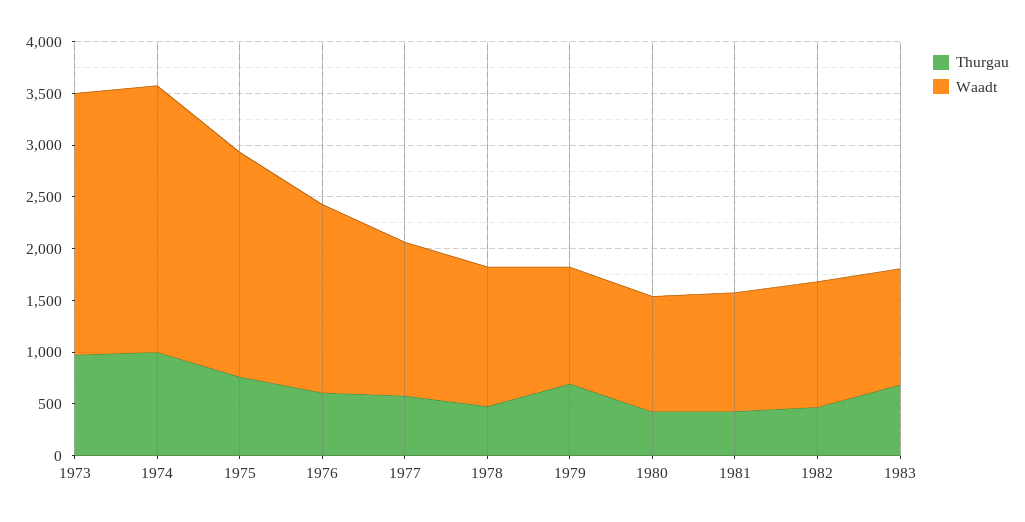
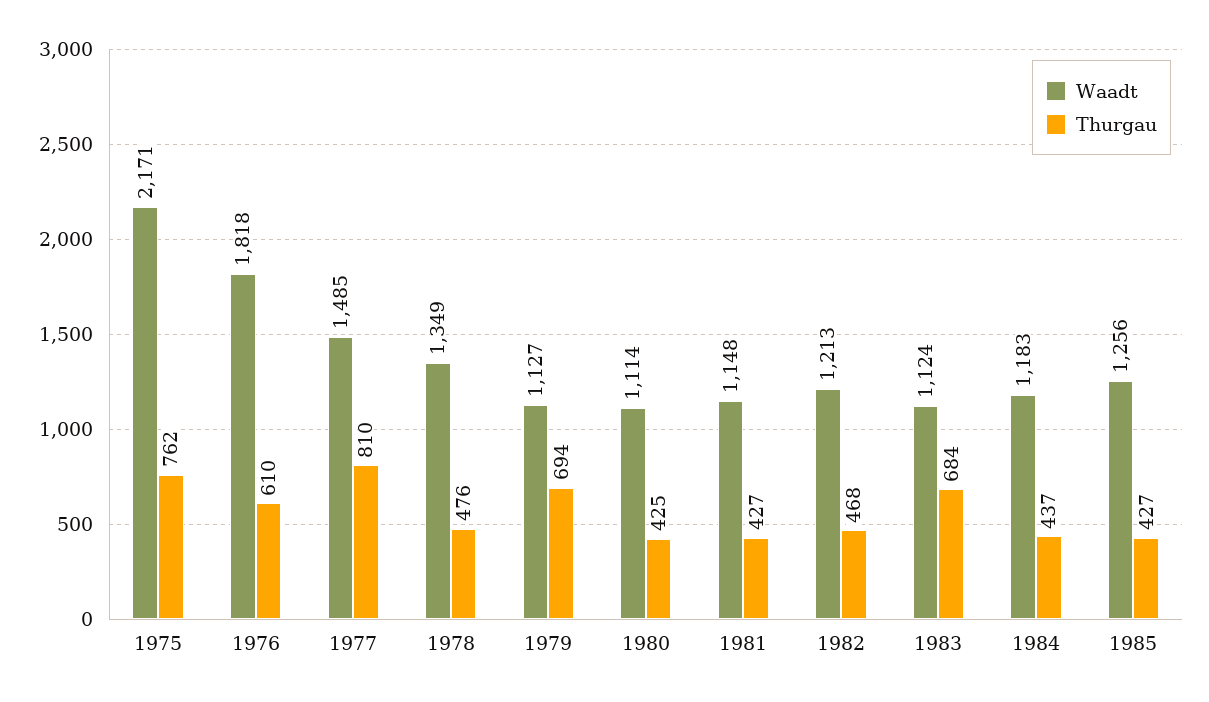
Thurgau, 1973: 1000 -> none
Waadt, 1973: 2500 -> none
Thurgau, 1974: 1000 -> none
Waadt, 1974: 2600 -> none
Thurgau, 1977: 600 -> 810
Waadt, 1984: none -> 1183
Thurgau, 1984: none -> 437
Waadt, 1985: none -> 1256
Thurgau, 1985: none -> 427

